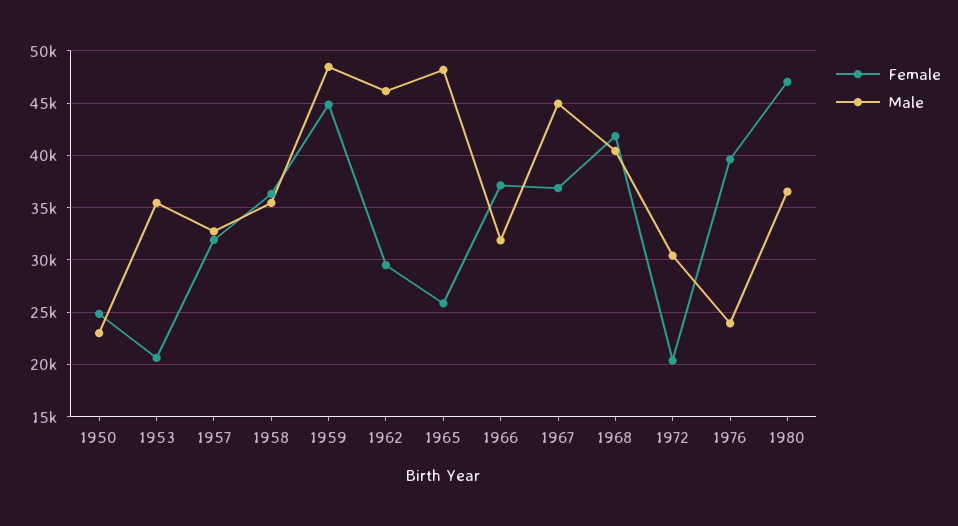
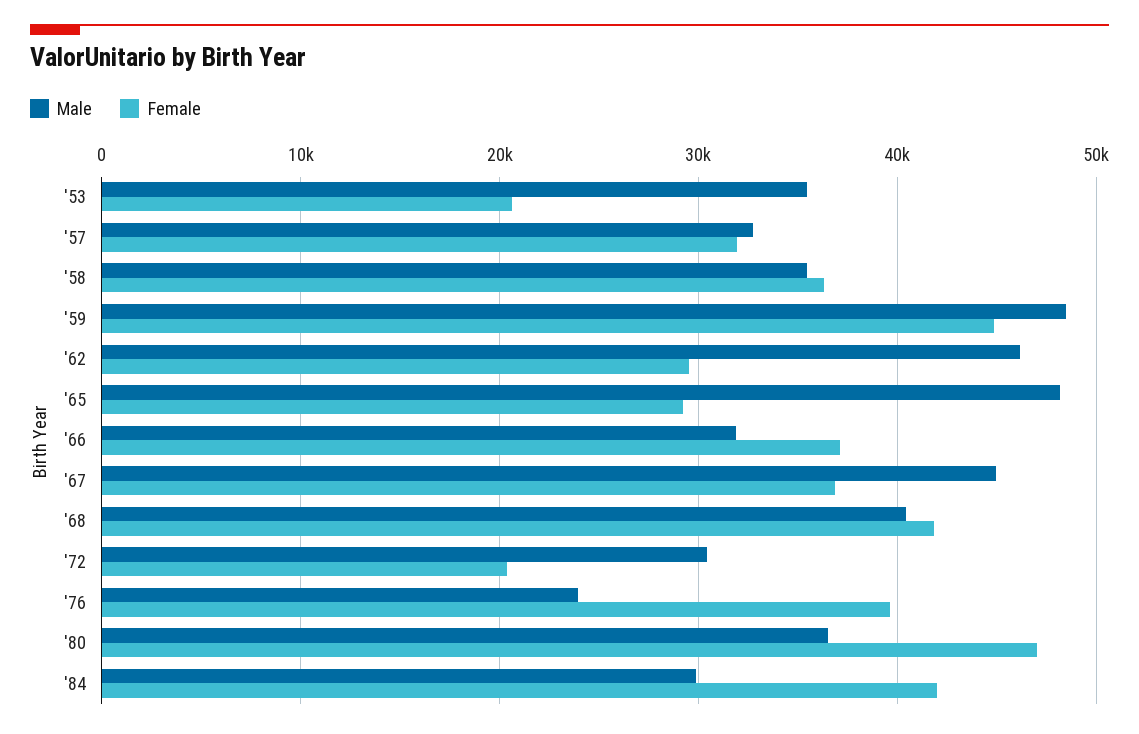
Female, 1950: 25000 -> none
Male, 1950: 23000 -> none
Female, 1965: 26000 -> 29000
Male, '84: none -> 30000
Female, '84: none -> 42000

